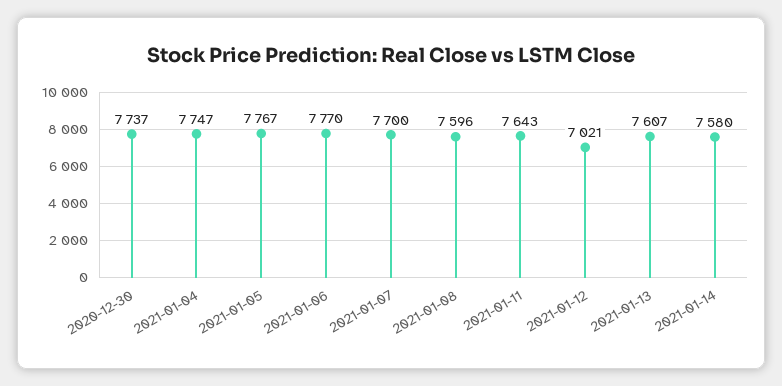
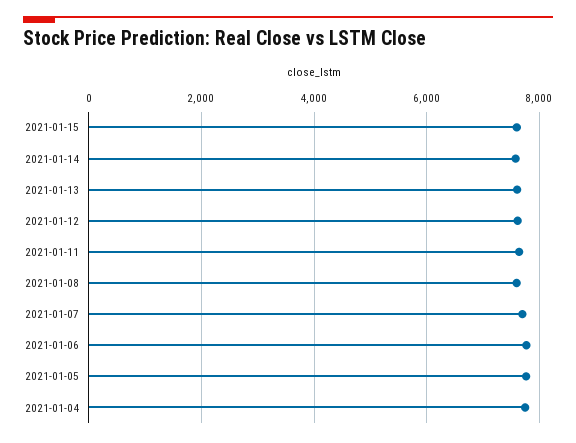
2020-12-30: 7737 -> none
2021-01-12: 7021 -> 7600
2021-01-15: none -> 7600

